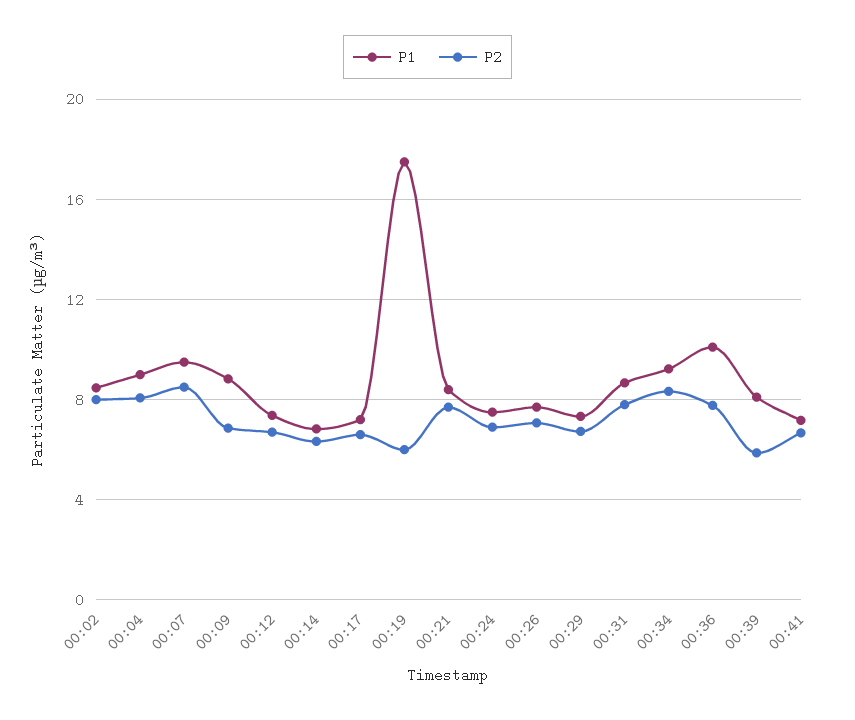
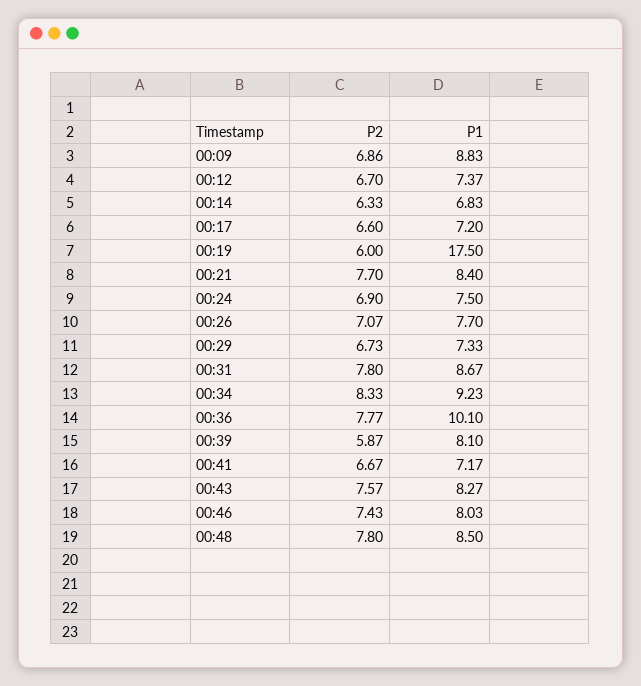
P1, 00:02: 8.5 -> none
P2, 00:02: 8 -> none
P1, 00:04: 9 -> none
P2, 00:04: 8 -> none
P1, 00:07: 9.5 -> none
P2, 00:07: 8.5 -> none
P2, 00:43: none -> 7.57
P1, 00:43: none -> 8.27
P2, 00:46: none -> 7.43
P1, 00:46: none -> 8.03
P2, 00:48: none -> 7.8
P1, 00:48: none -> 8.5

